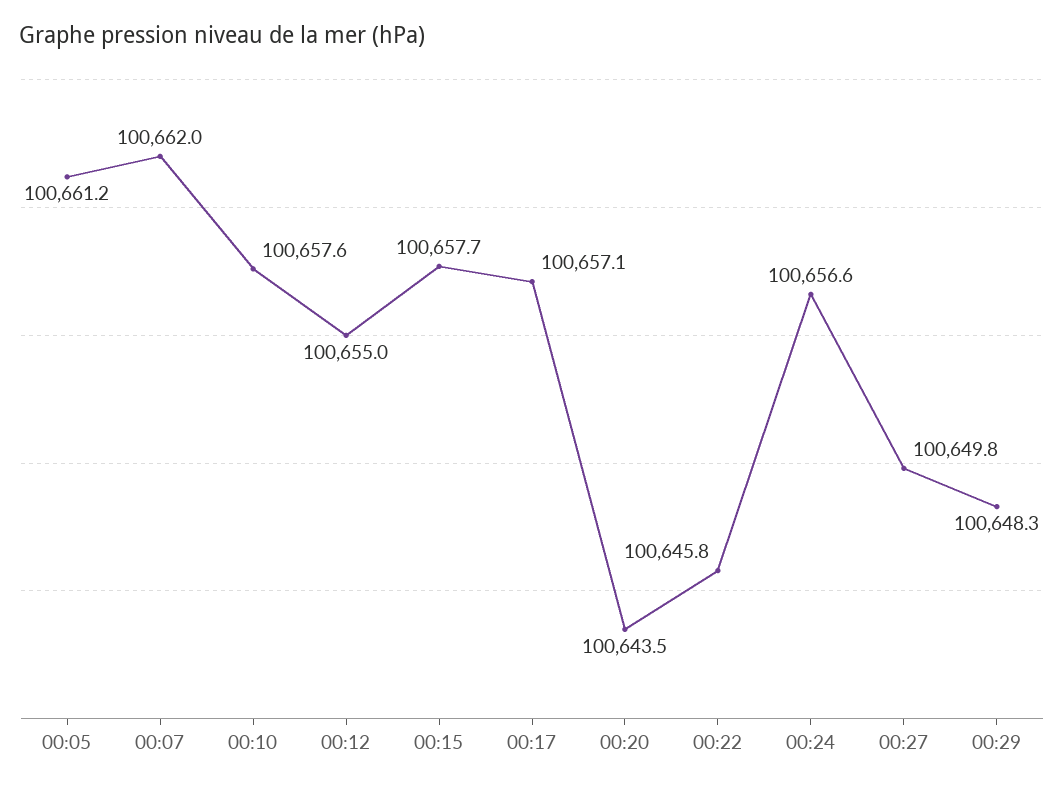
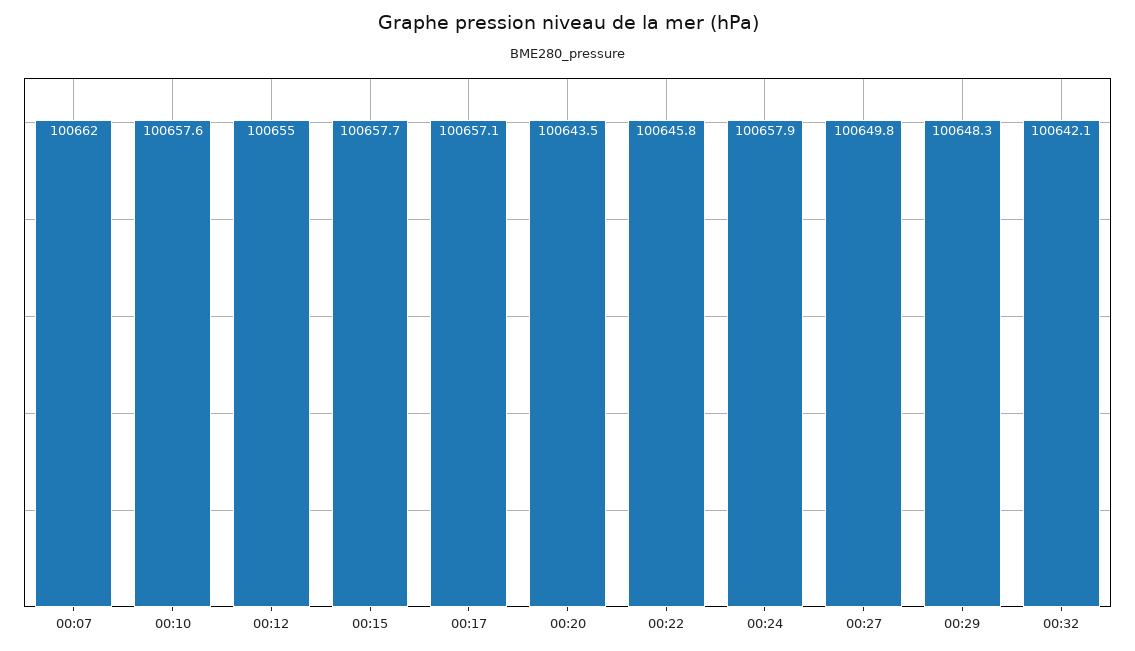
00:05: 100661.2 -> none
00:24: 100656.6 -> 100657.9
00:32: none -> 100642.1

